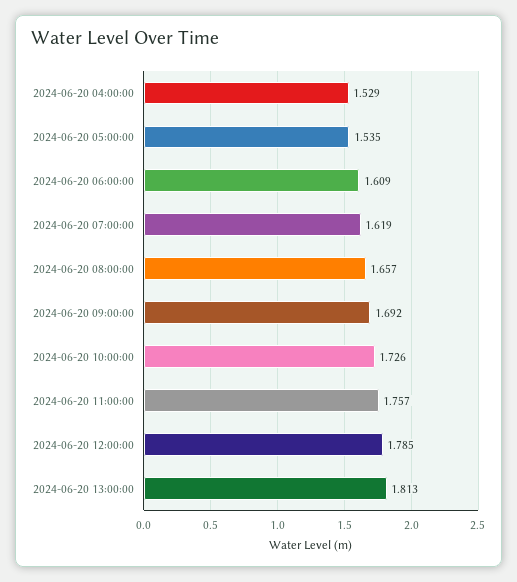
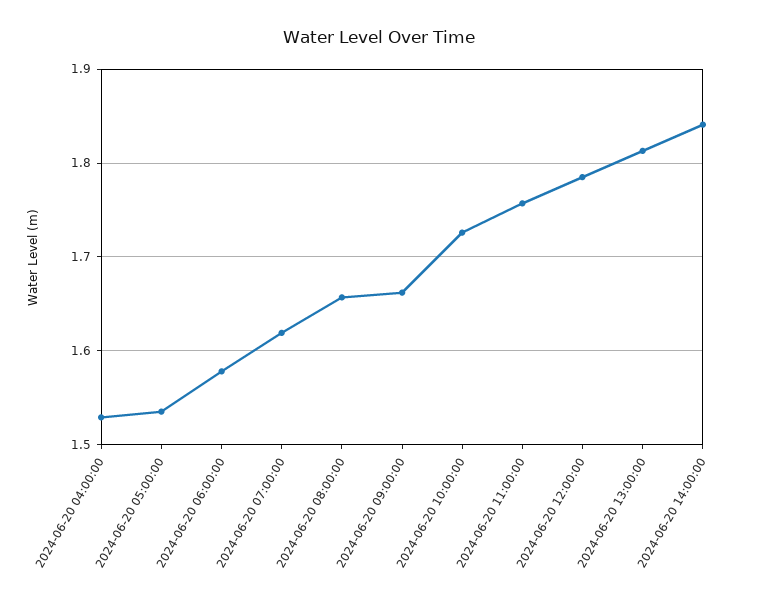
2024-06-20 06:00:00: 1.609 -> 1.58
2024-06-20 09:00:00: 1.692 -> 1.66
2024-06-20 14:00:00: none -> 1.84

